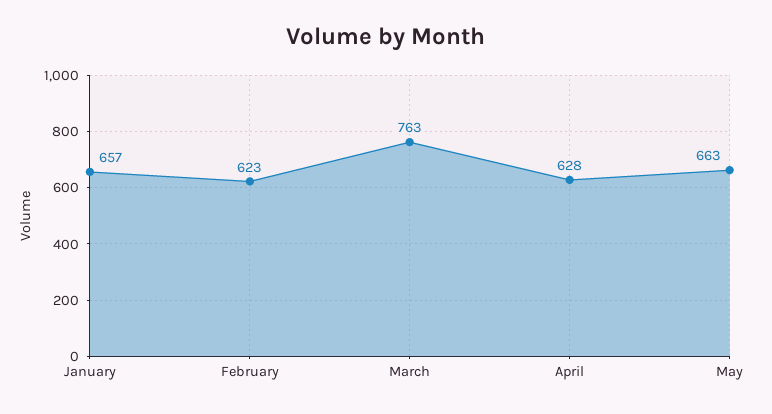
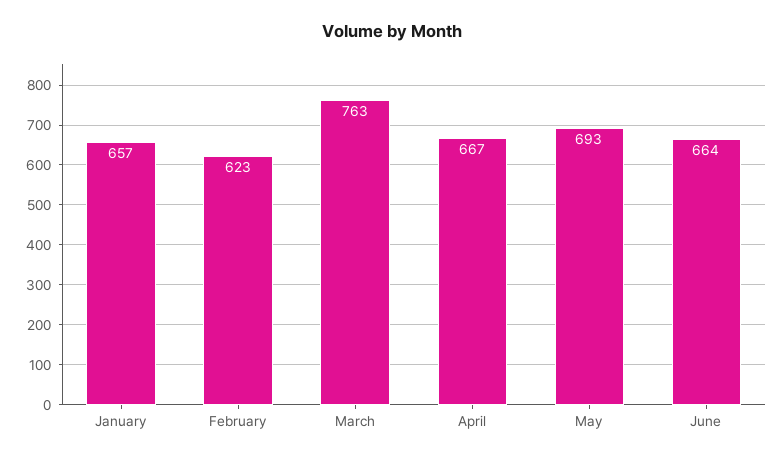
April: 628 -> 667
May: 663 -> 693
June: none -> 664

